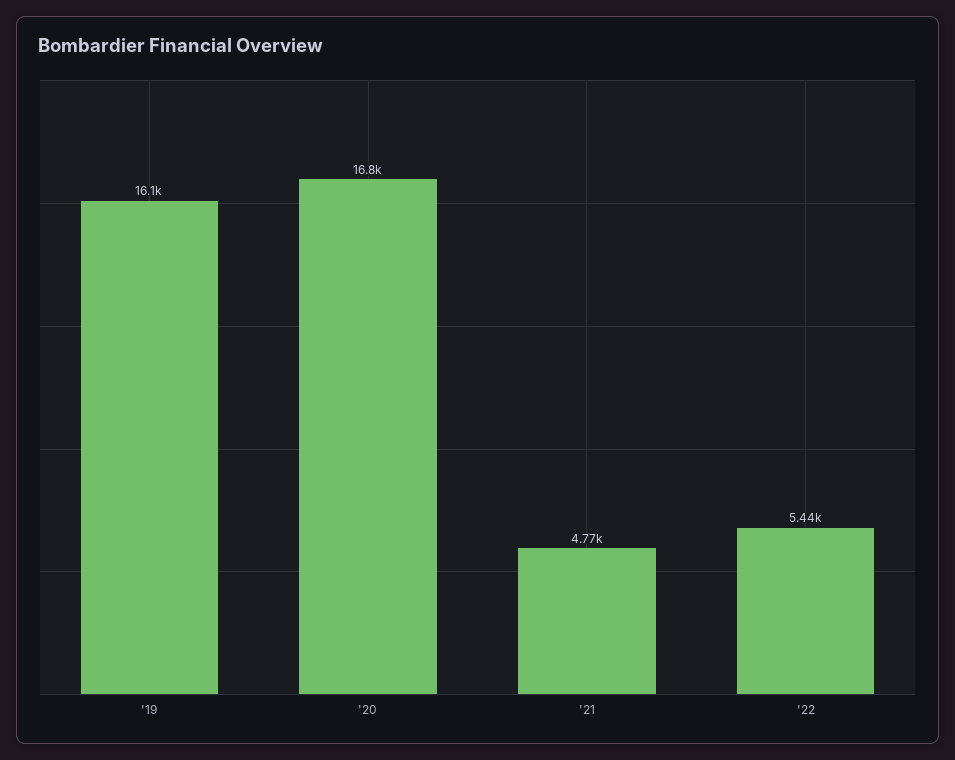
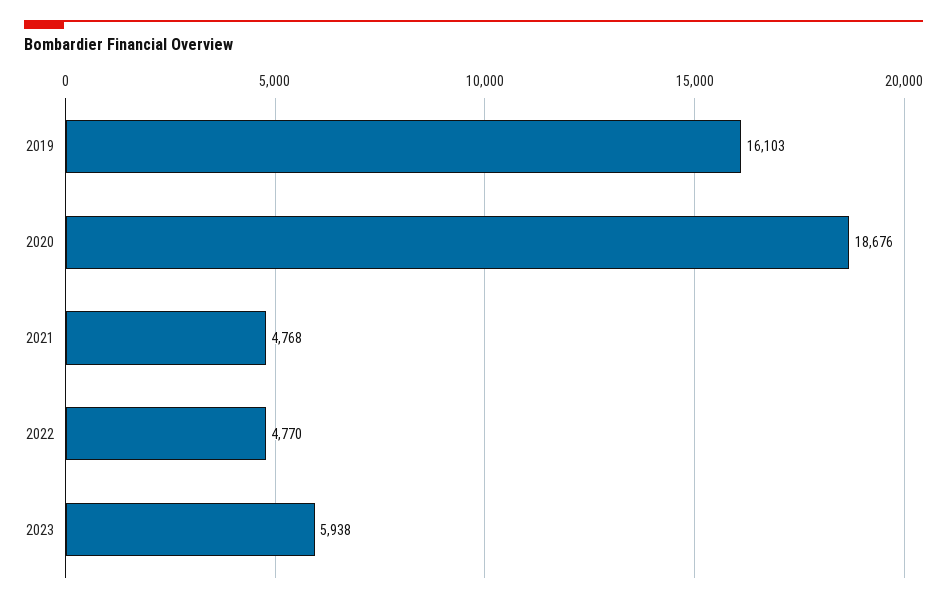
'20: 16800 -> 18676
'22: 5440 -> 4770
2023: none -> 5938

